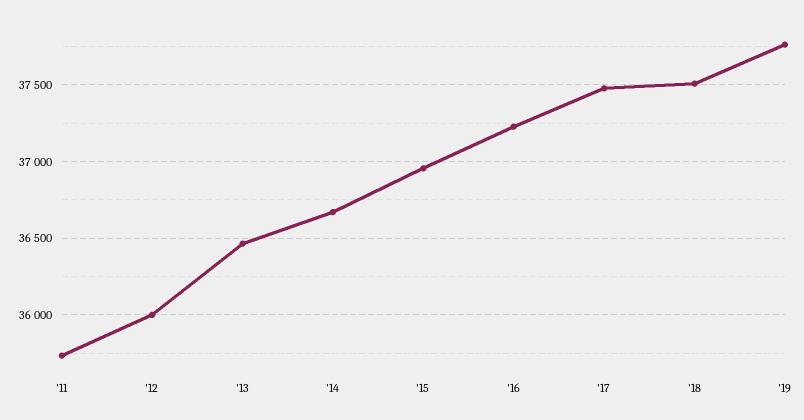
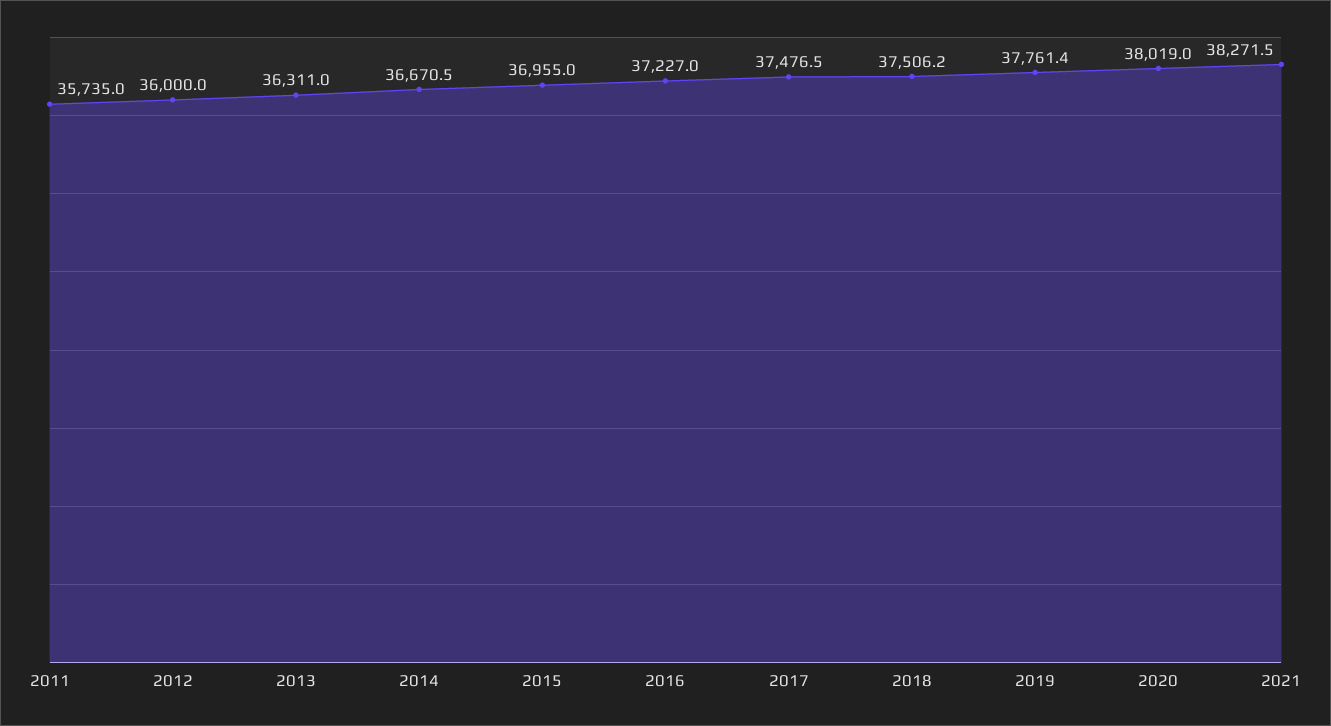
'13: 36450 -> 36311
2020: none -> 38019
2021: none -> 38271.5

